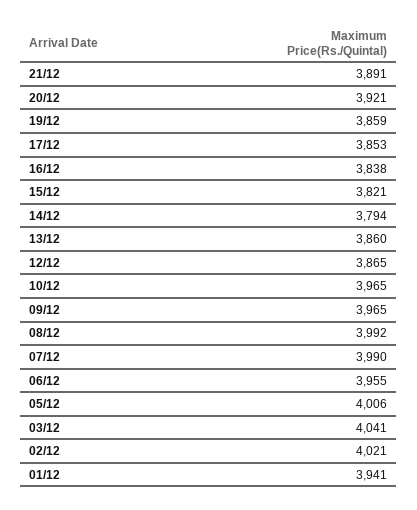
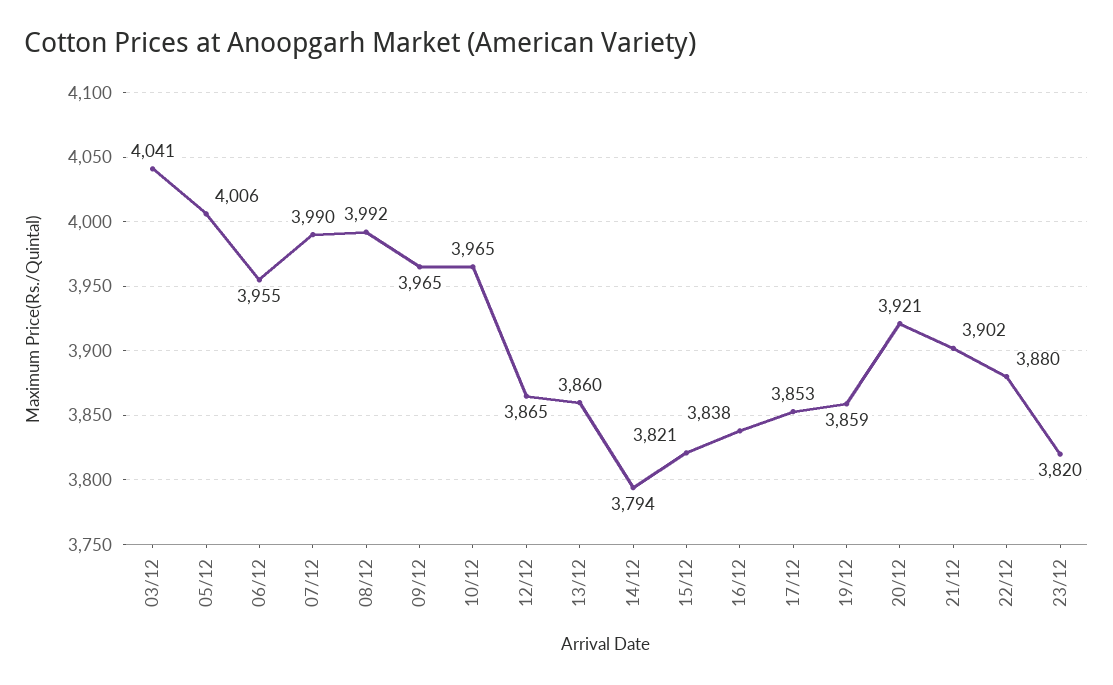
21/12: 3891 -> 3902
02/12: 4021 -> none
01/12: 3941 -> none
22/12: none -> 3880
23/12: none -> 3820

